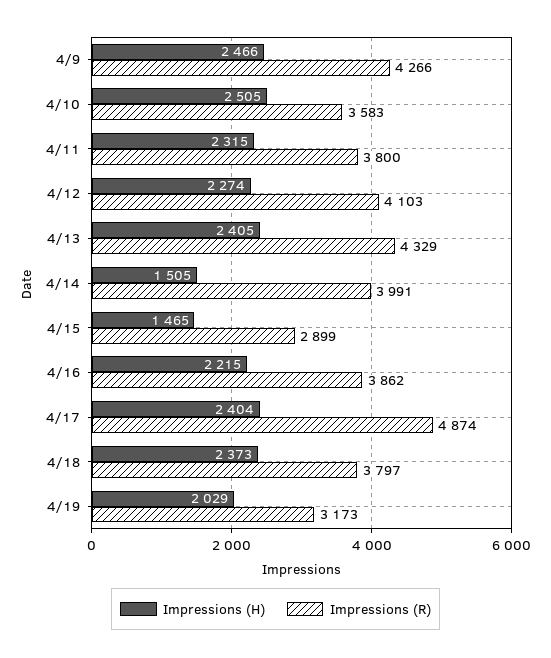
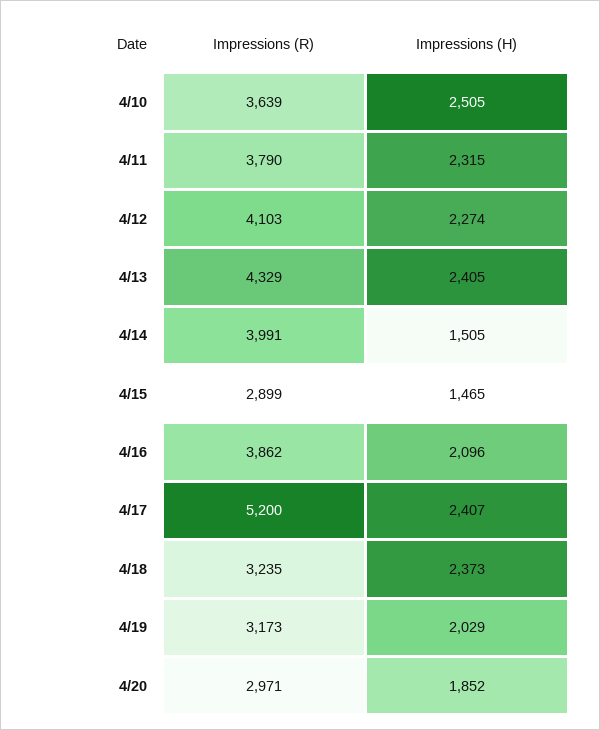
Impressions (H), 4/9: 2466 -> none
Impressions (R), 4/9: 4266 -> none
Impressions (R), 4/10: 3583 -> 3639
Impressions (R), 4/11: 3800 -> 3790
Impressions (H), 4/16: 2215 -> 2096
Impressions (H), 4/17: 2404 -> 2407
Impressions (R), 4/17: 4874 -> 5200
Impressions (R), 4/18: 3797 -> 3235
Impressions (R), 4/20: none -> 2971
Impressions (H), 4/20: none -> 1852

